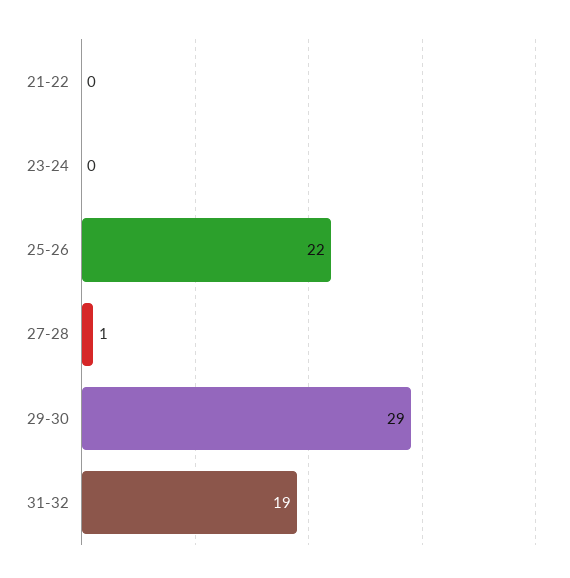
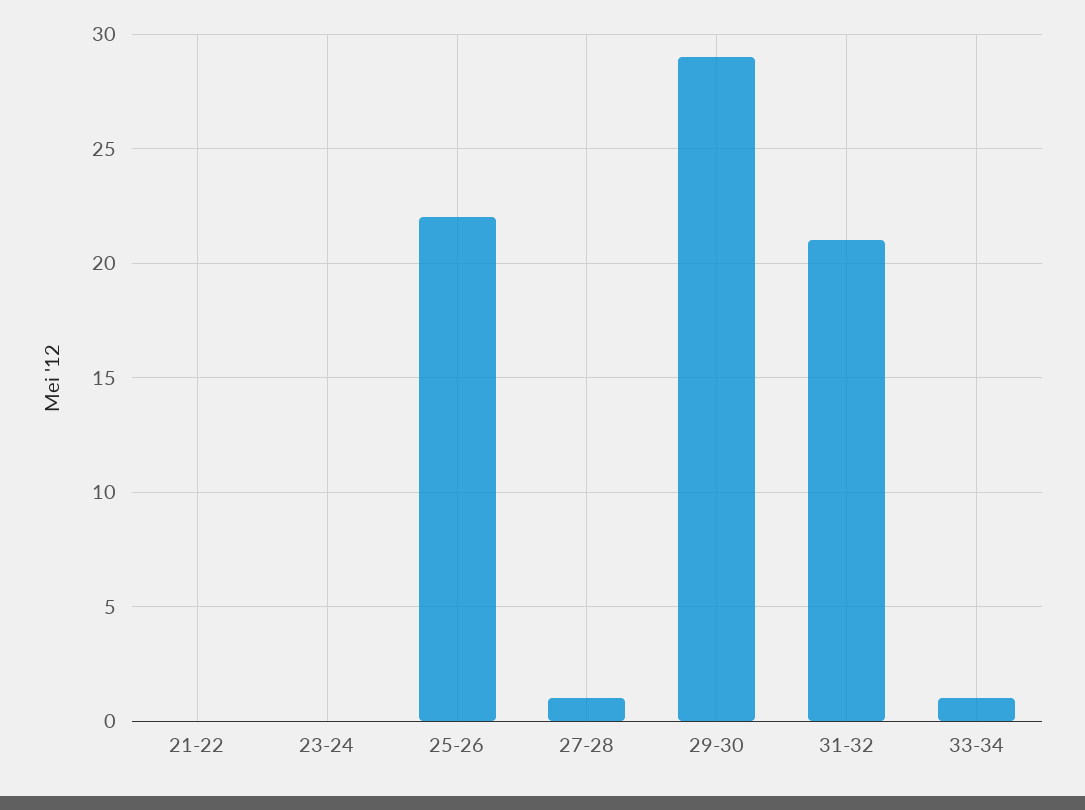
31-32: 19 -> 21
33-34: none -> 1

